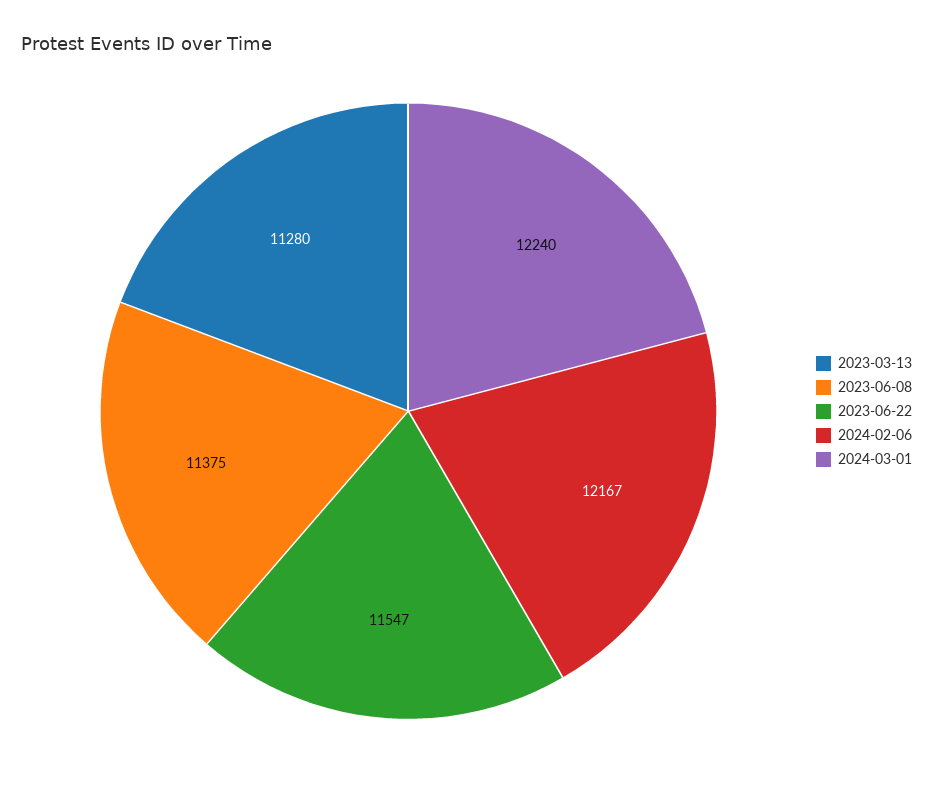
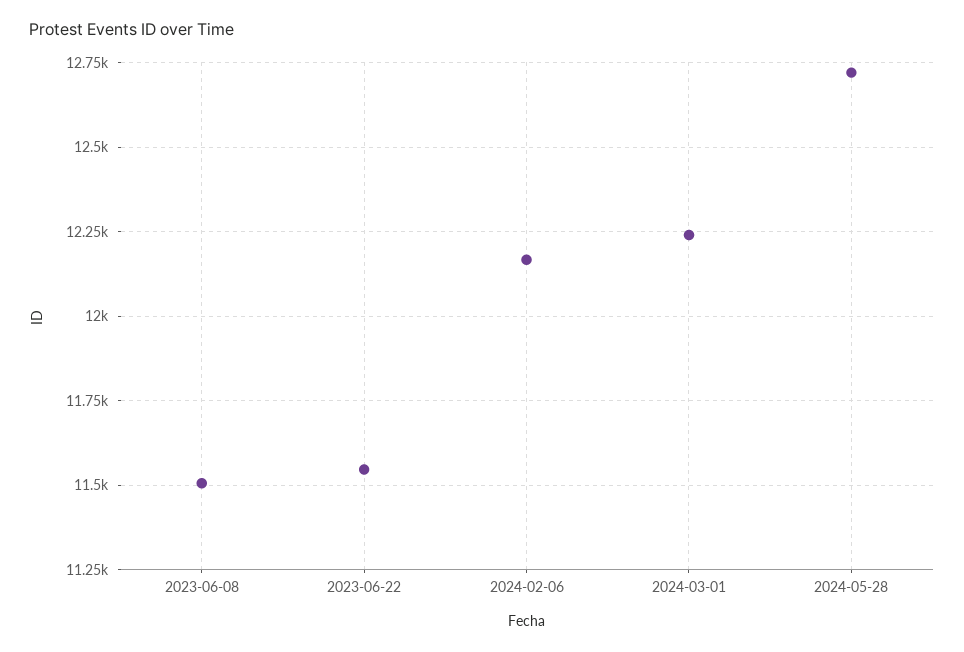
2023-03-13: 11280 -> none
2023-06-08: 11375 -> 11500
2024-05-28: none -> 12725

